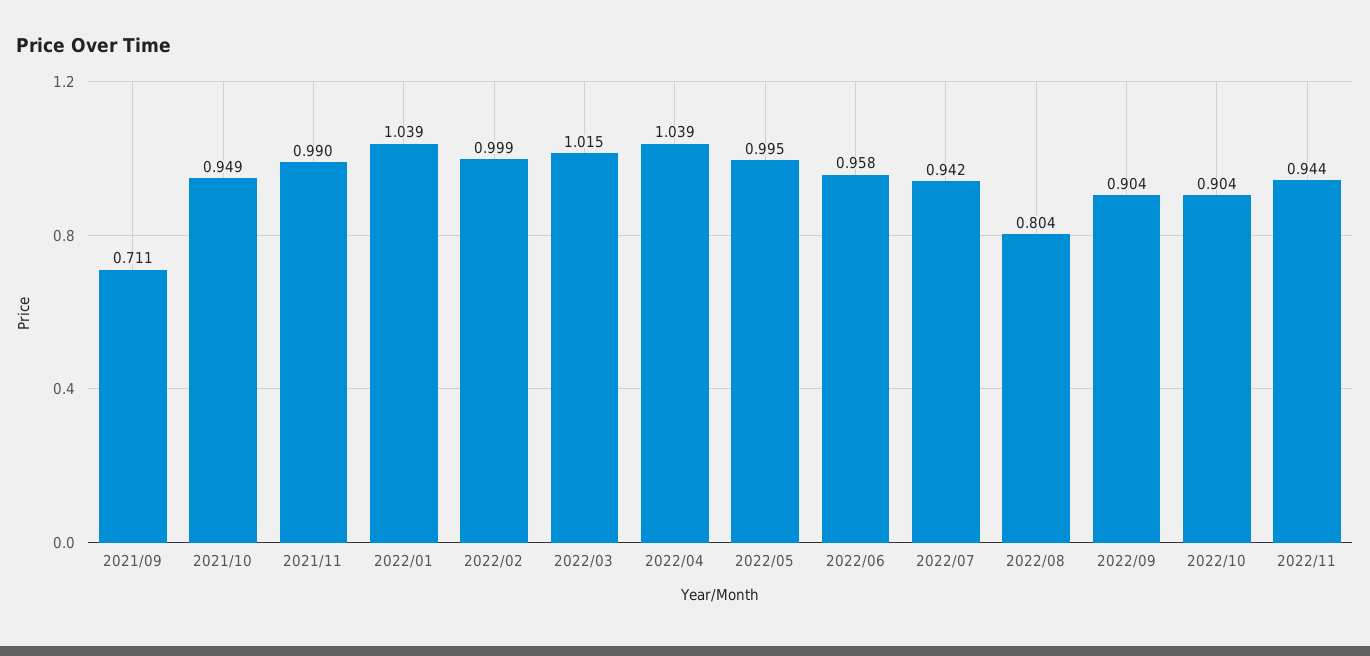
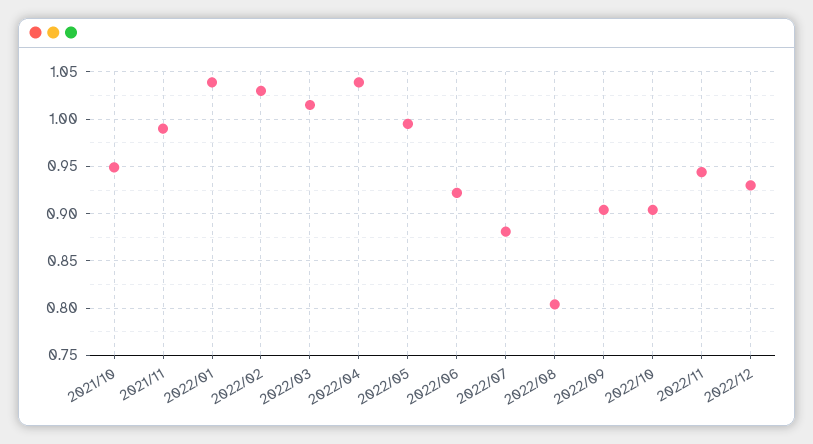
2021/09: 0.711 -> none
2022/02: 0.999 -> 1.03
2022/06: 0.958 -> 0.92
2022/07: 0.942 -> 0.88
2022/12: none -> 0.93

